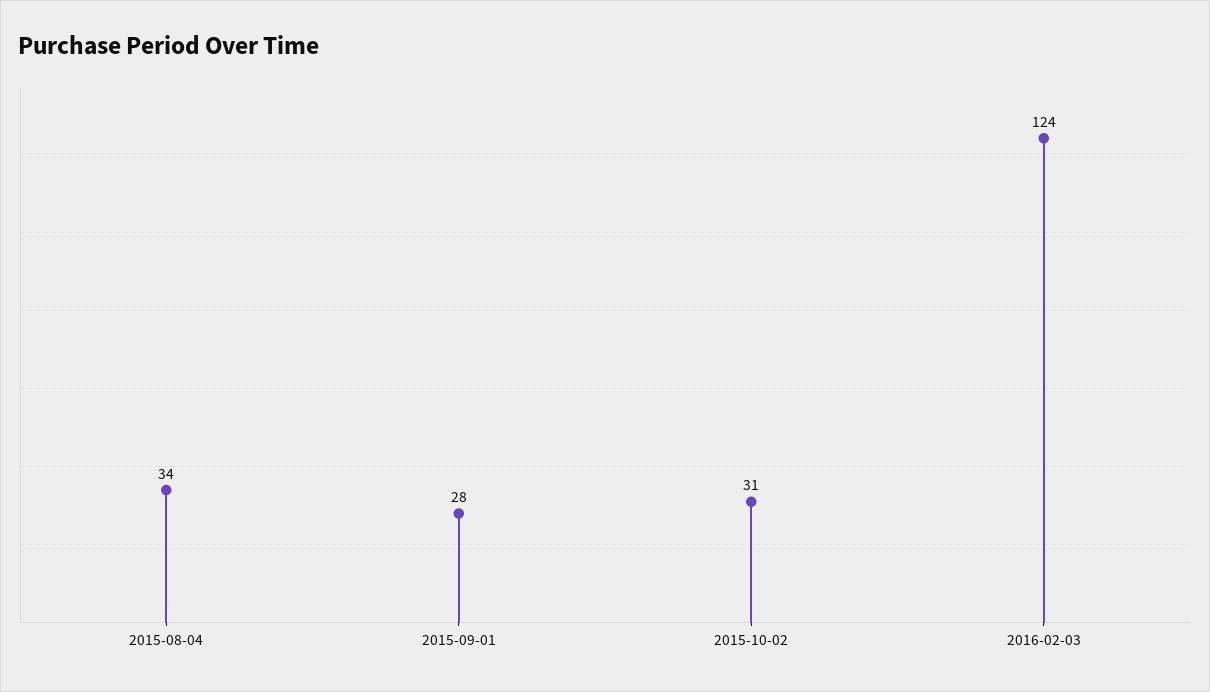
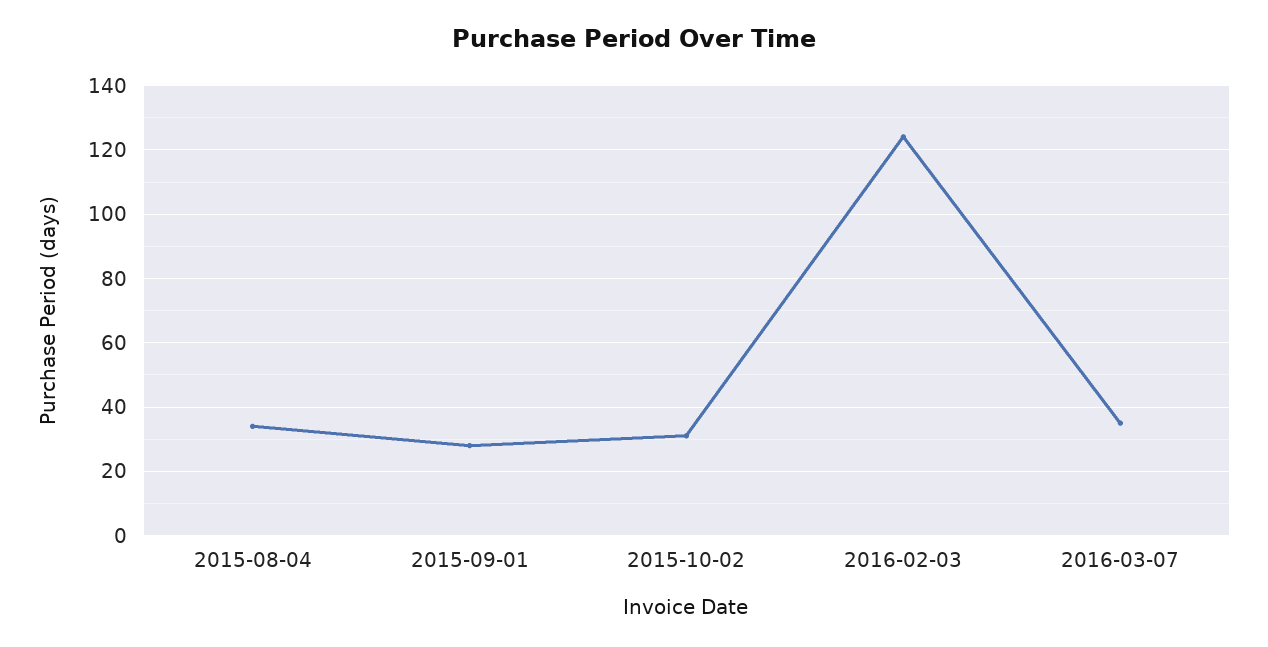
2016-03-07: none -> 35

